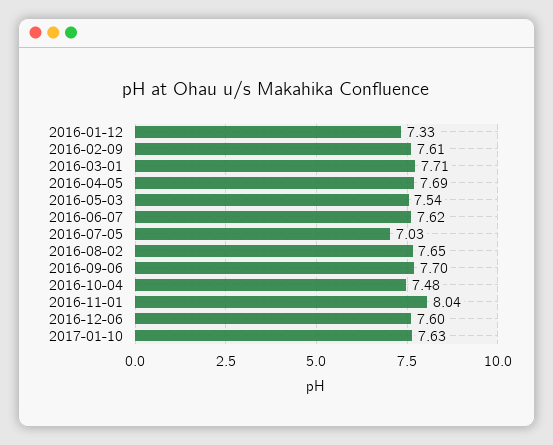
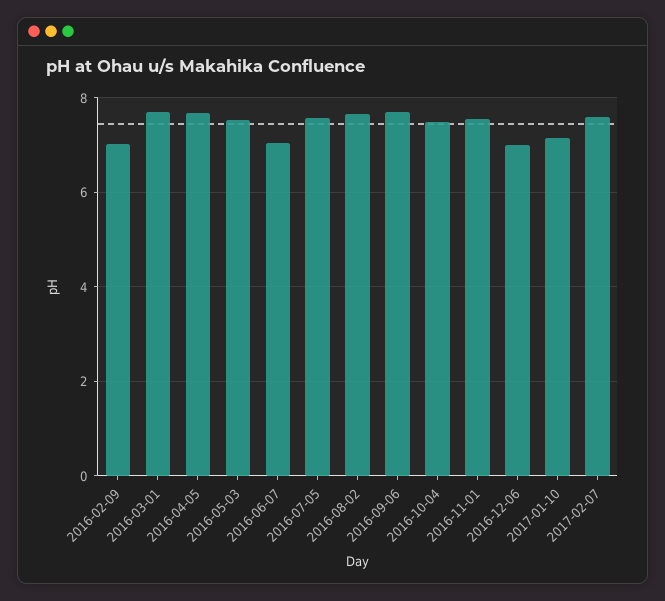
2016-01-12: 7.33 -> none
2016-02-09: 7.61 -> 7
2016-06-07: 7.62 -> 7
2016-07-05: 7.03 -> 7.6
2016-11-01: 8.04 -> 7.6
2016-12-06: 7.6 -> 7
2017-01-10: 7.63 -> 7.2
2017-02-07: none -> 7.6

